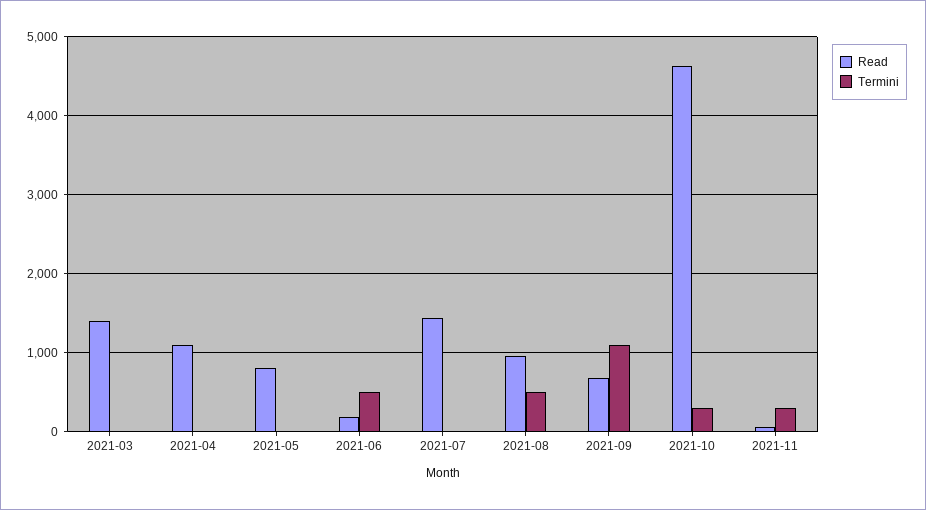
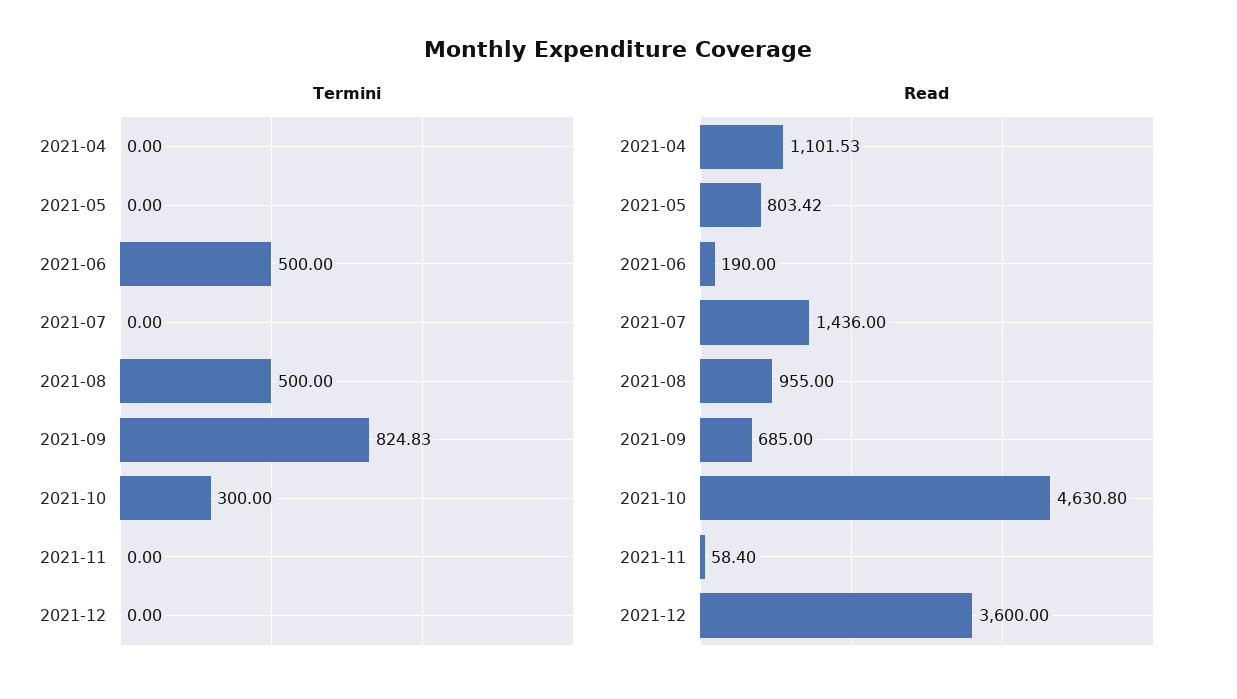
Read, 2021-03: 1400 -> none
Termini, 2021-03: 0 -> none
Termini, 2021-09: 1100 -> 824.83
Termini, 2021-11: 300 -> 0
Termini, 2021-12: none -> 0
Read, 2021-12: none -> 3600

